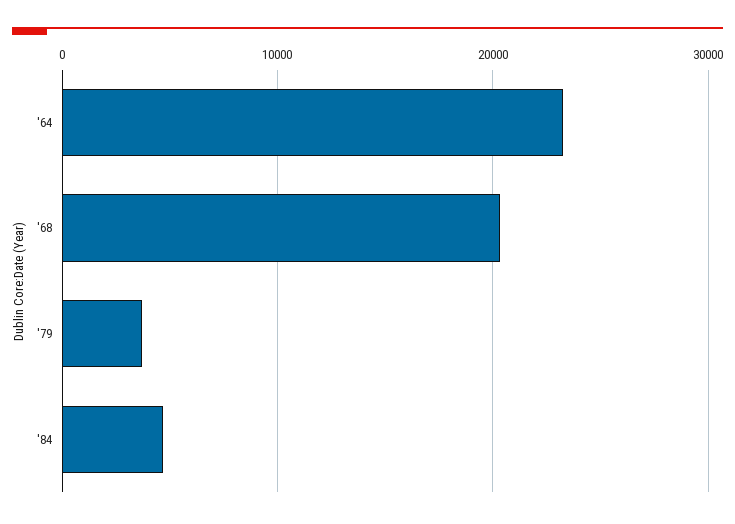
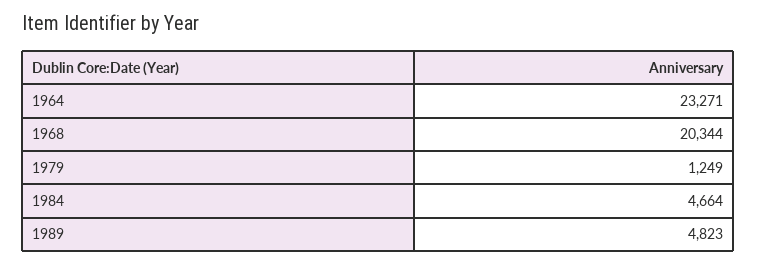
'79: 4000 -> 1249
1989: none -> 4823

